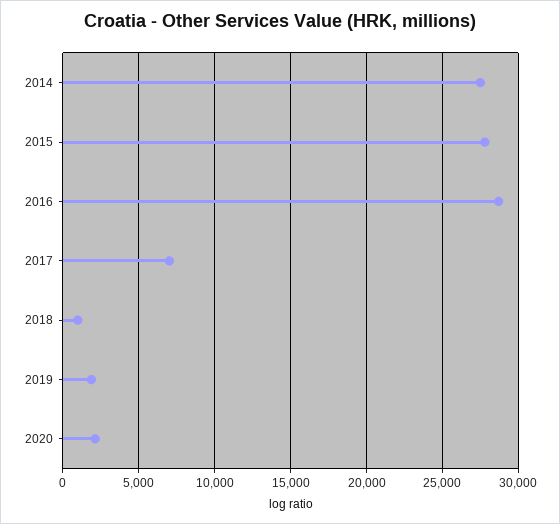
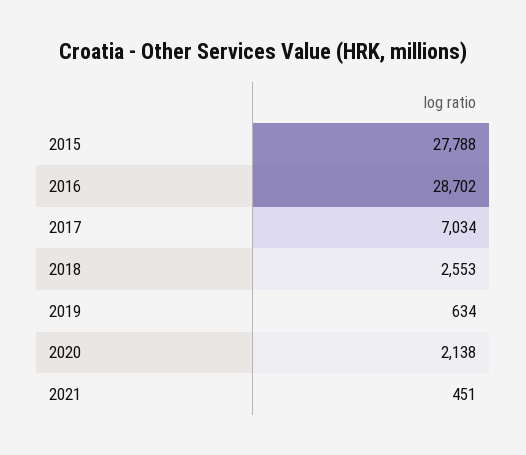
2014: 27500 -> none
2018: 1000 -> 2553
2019: 2000 -> 634
2021: none -> 451

